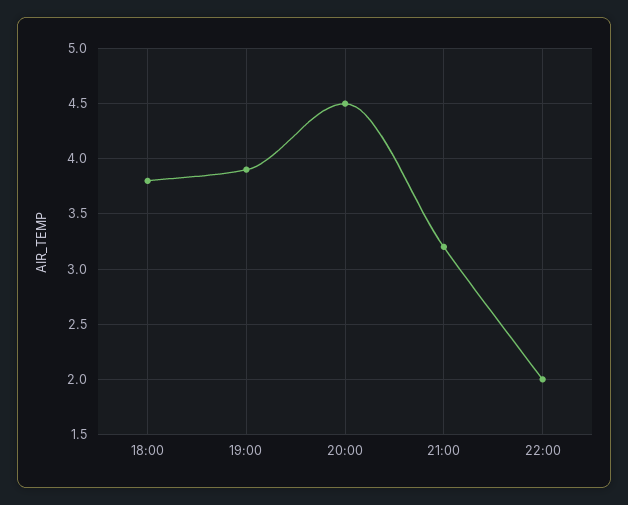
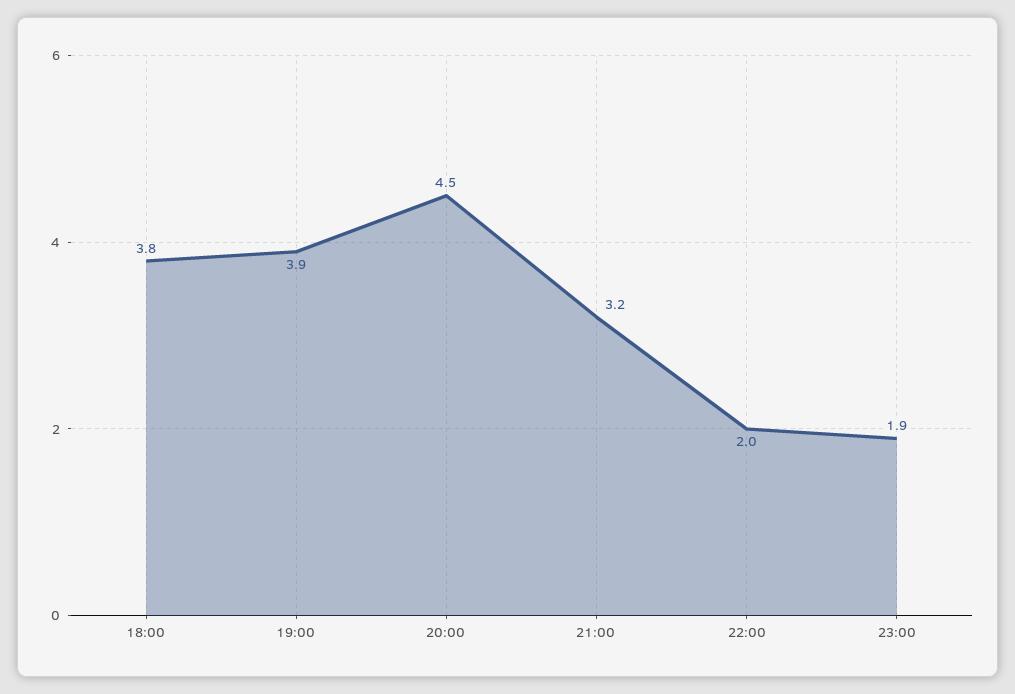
23:00: none -> 1.9

